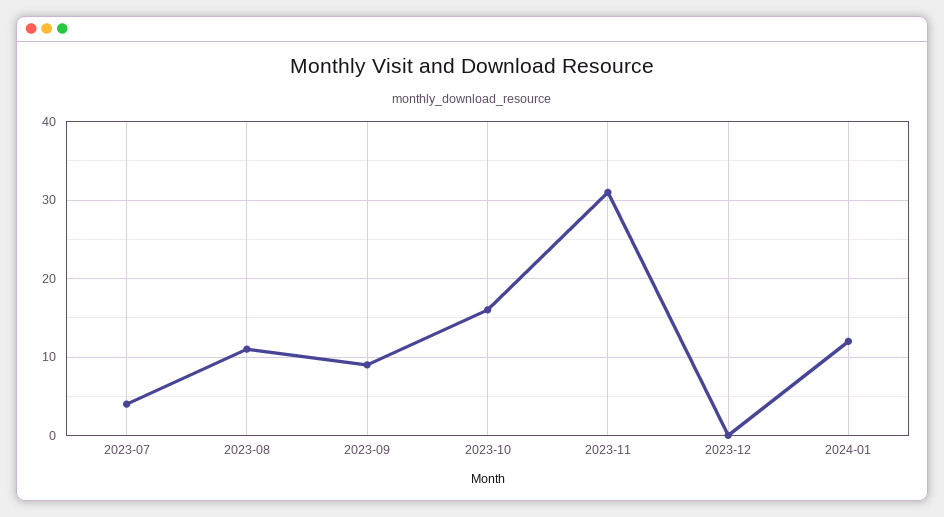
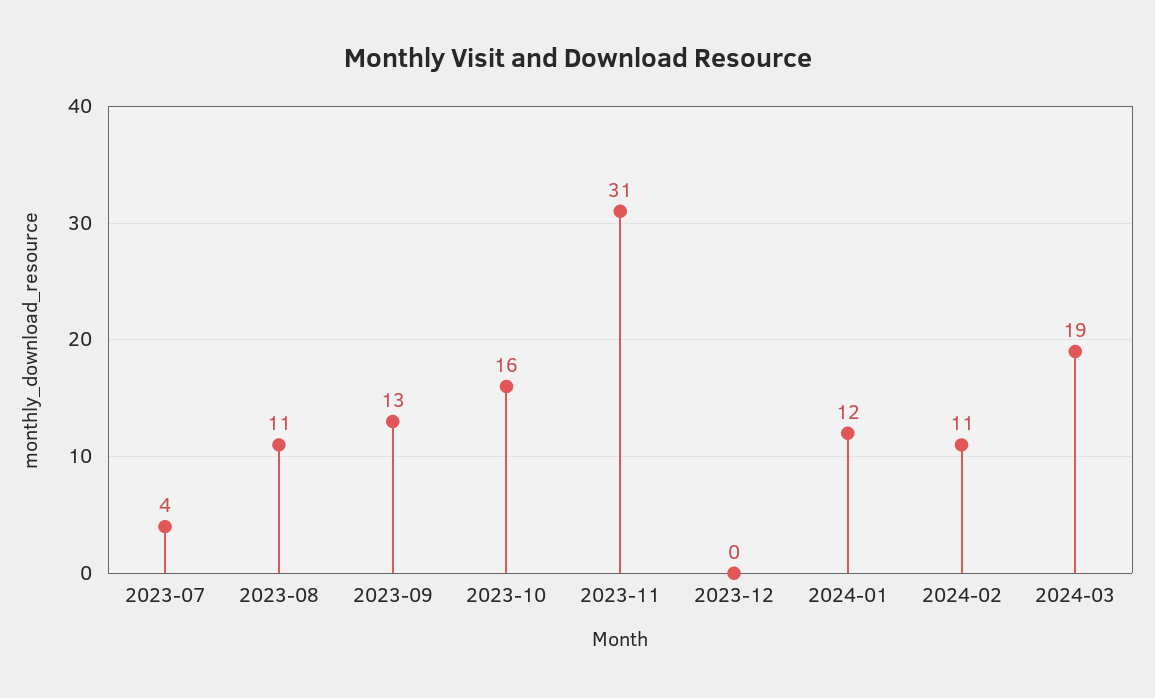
2023-09: 9 -> 13
2024-02: none -> 11
2024-03: none -> 19

